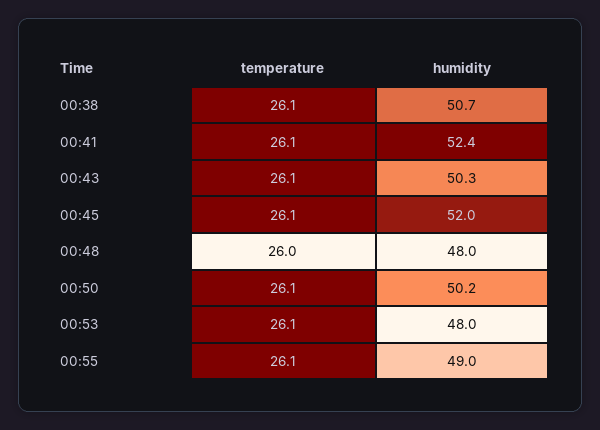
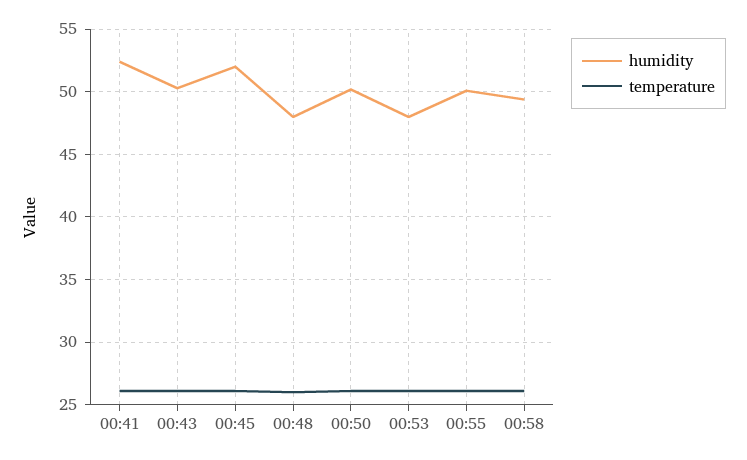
temperature, 00:38: 26.1 -> none
humidity, 00:38: 50.7 -> none
humidity, 00:55: 49 -> 50
humidity, 00:58: none -> 49.5
temperature, 00:58: none -> 26

